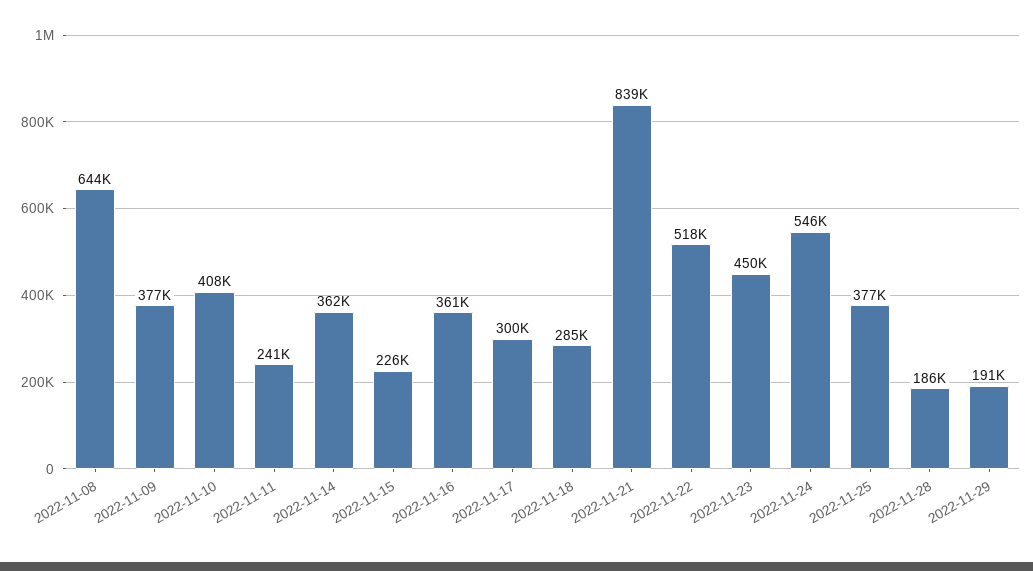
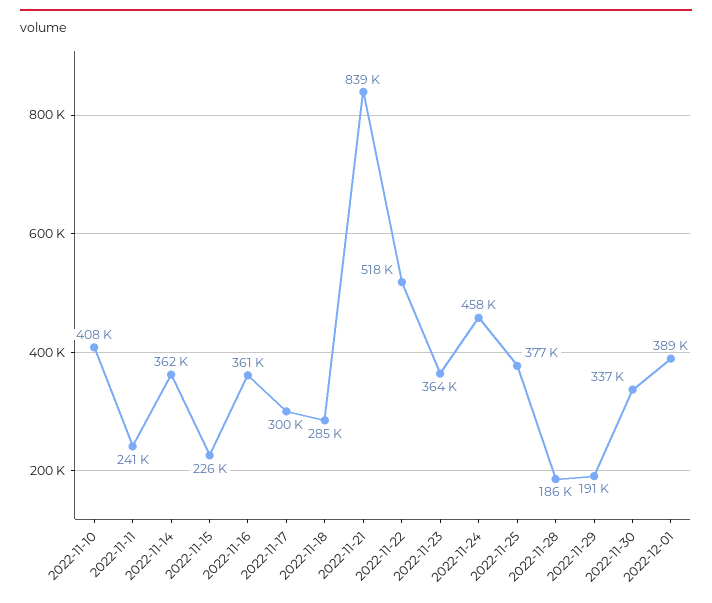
2022-11-08: 644000 -> none
2022-11-09: 377000 -> none
2022-11-23: 450000 -> 364000
2022-11-24: 546000 -> 458000
2022-11-30: none -> 337000
2022-12-01: none -> 389000

